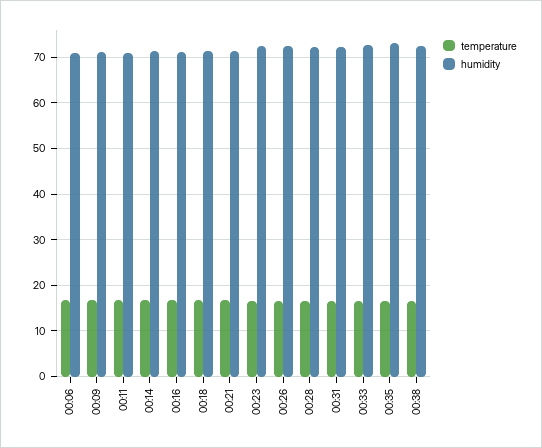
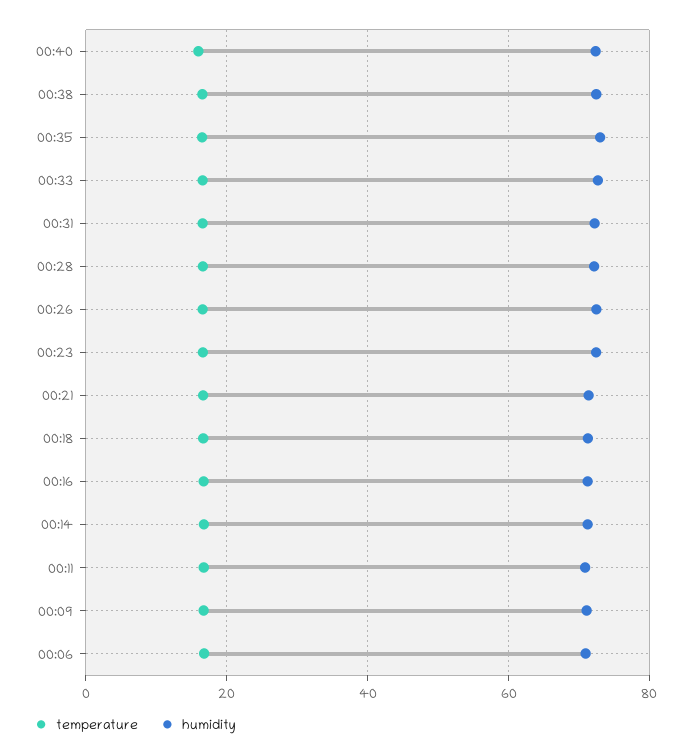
temperature, 00:40: none -> 16
humidity, 00:40: none -> 72

